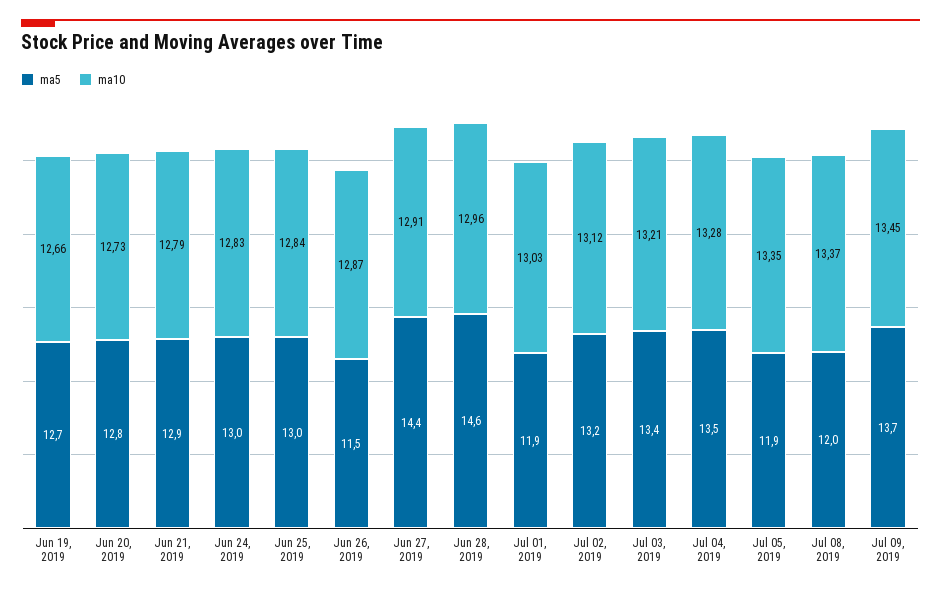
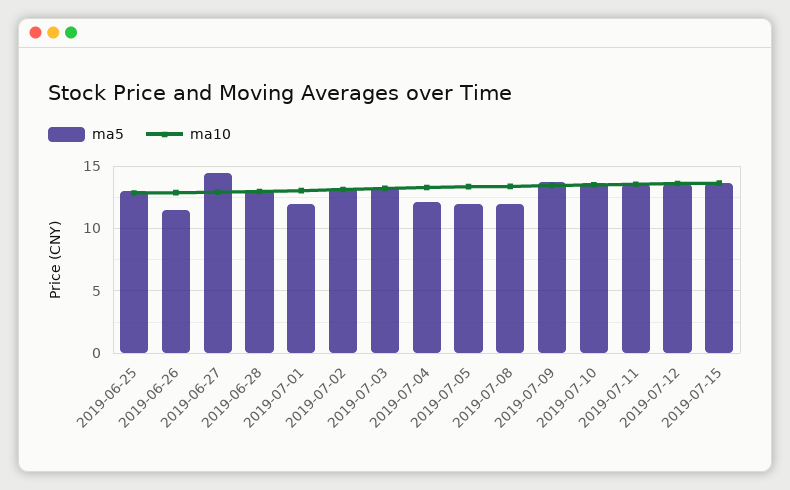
ma5, Jun 19, 2019: 12.7 -> none
ma10, Jun 19, 2019: 12.66 -> none
ma5, Jun 20, 2019: 12.8 -> none
ma10, Jun 20, 2019: 12.73 -> none
ma5, Jun 21, 2019: 12.9 -> none
ma10, Jun 21, 2019: 12.79 -> none
ma5, Jun 24, 2019: 13 -> none
ma10, Jun 24, 2019: 12.83 -> none
ma5, Jun 28, 2019: 14.6 -> 13
ma5, Jul 04, 2019: 13.5 -> 12
ma5, 2019-07-10: none -> 13.5
ma10, 2019-07-10: none -> 13.5
ma5, 2019-07-11: none -> 13.5
ma10, 2019-07-11: none -> 13.5
ma5, 2019-07-12: none -> 13.5
ma10, 2019-07-12: none -> 13.5
ma5, 2019-07-15: none -> 13.5
ma10, 2019-07-15: none -> 13.5

